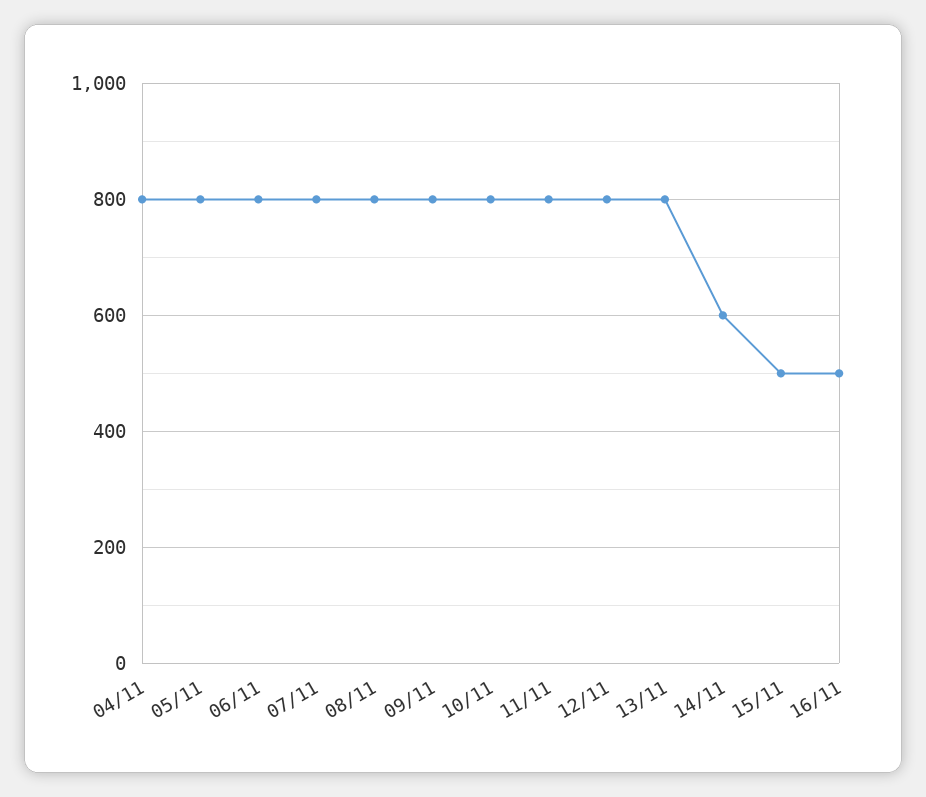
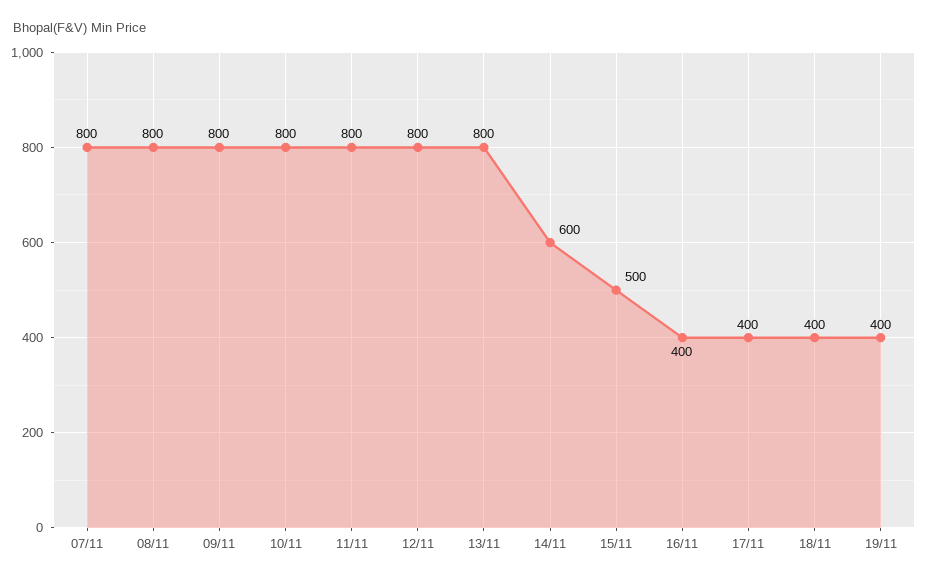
04/11: 800 -> none
05/11: 800 -> none
06/11: 800 -> none
16/11: 500 -> 400
17/11: none -> 400
18/11: none -> 400
19/11: none -> 400

